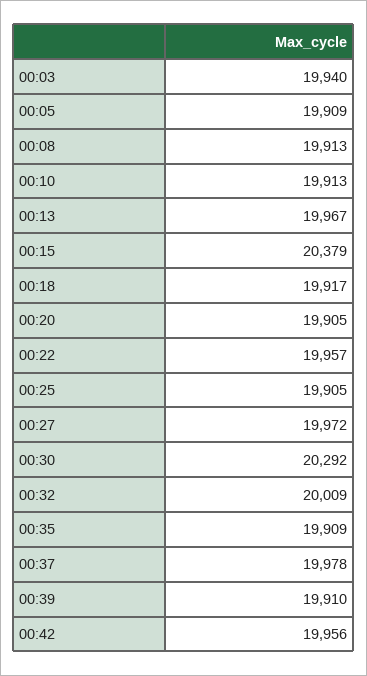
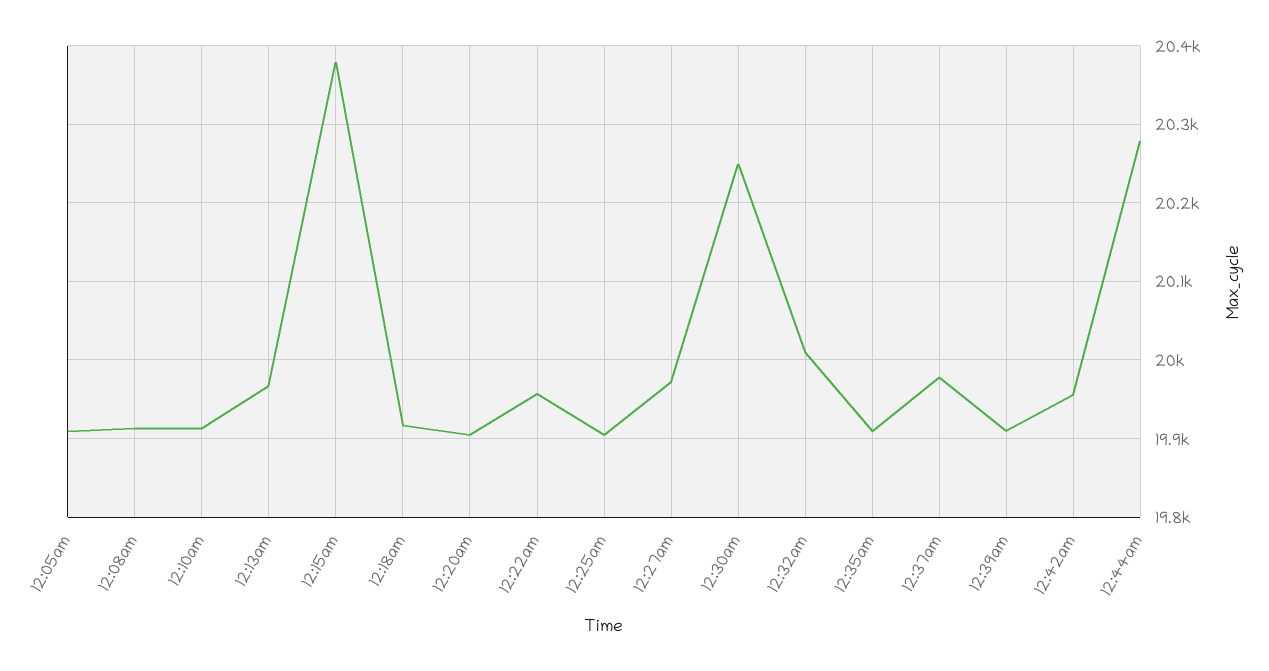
00:03: 19940 -> none
00:30: 20292 -> 20250
12:44am: none -> 20280

